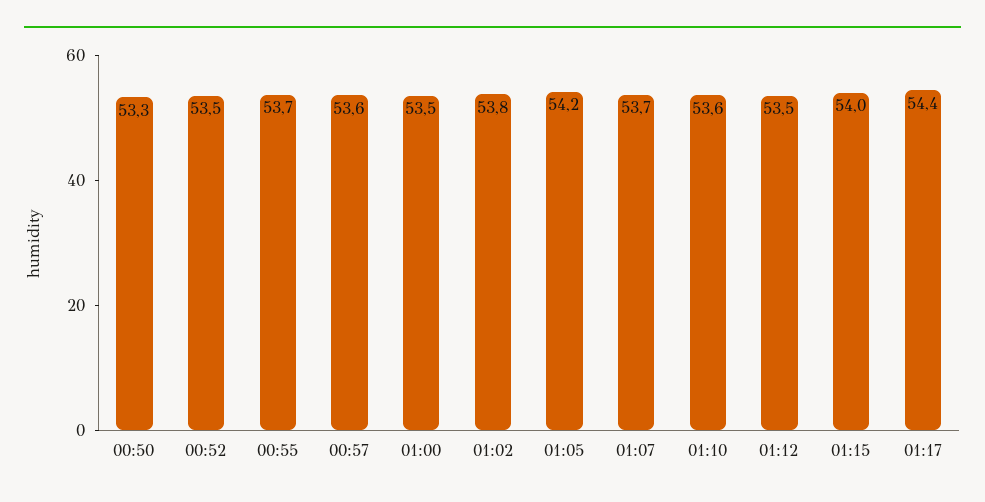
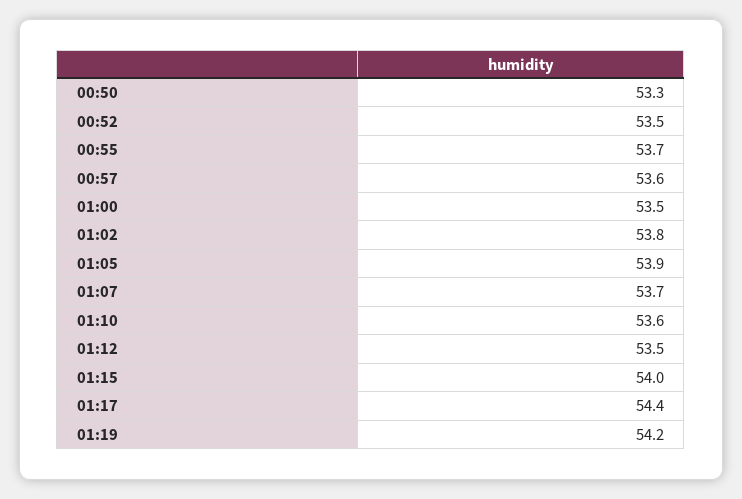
01:05: 54.2 -> 53.9
01:19: none -> 54.2

